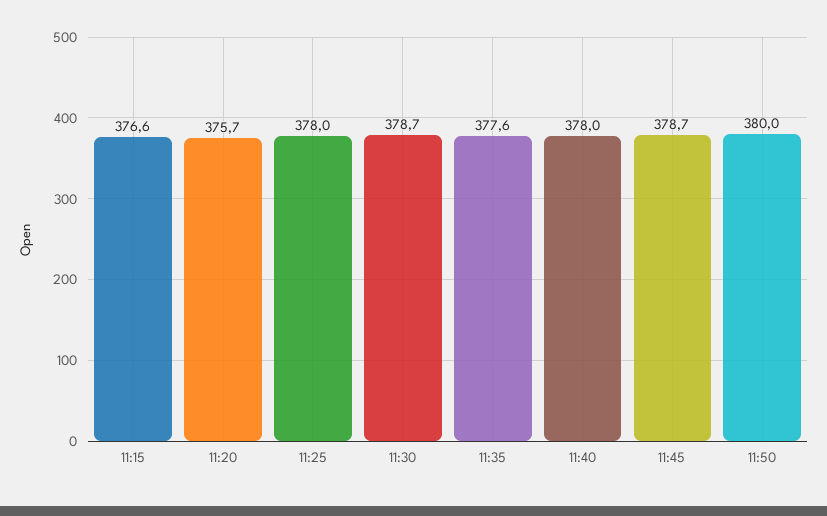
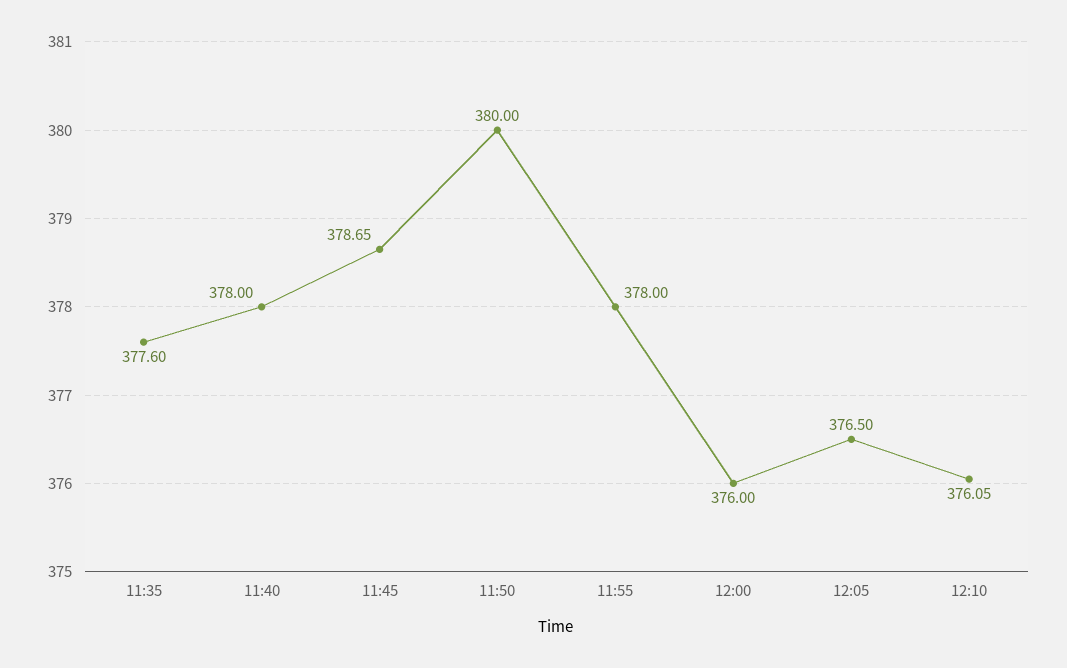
11:15: 376.6 -> none
11:20: 375.7 -> none
11:25: 378 -> none
11:30: 378.7 -> none
11:55: none -> 378
12:00: none -> 376
12:05: none -> 376.5
12:10: none -> 376.05

